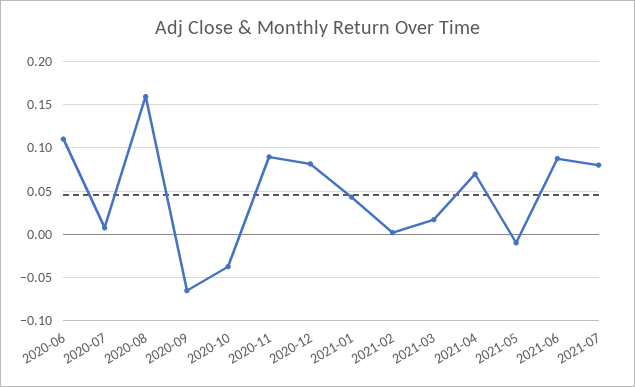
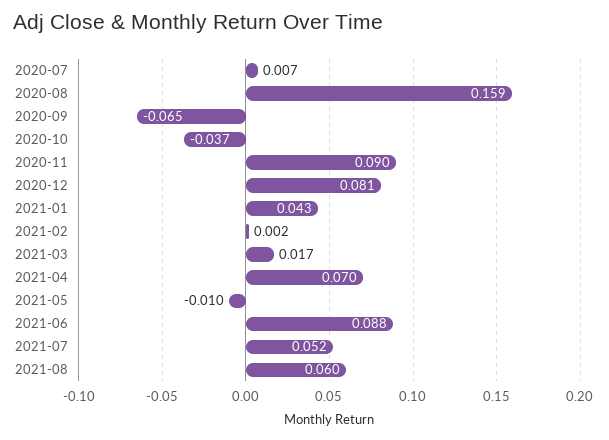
2020-06: 0.11 -> none
2021-07: 0.08 -> 0.052
2021-08: none -> 0.06

